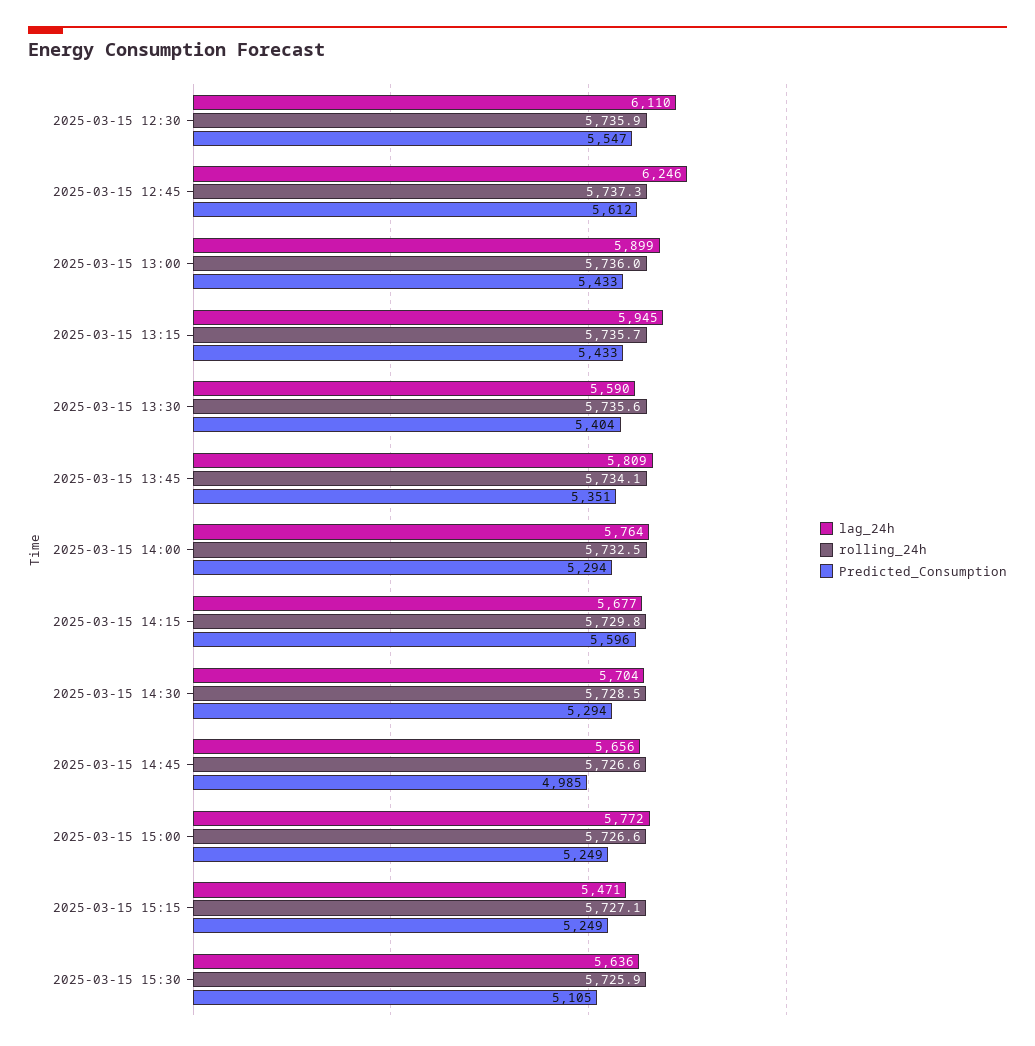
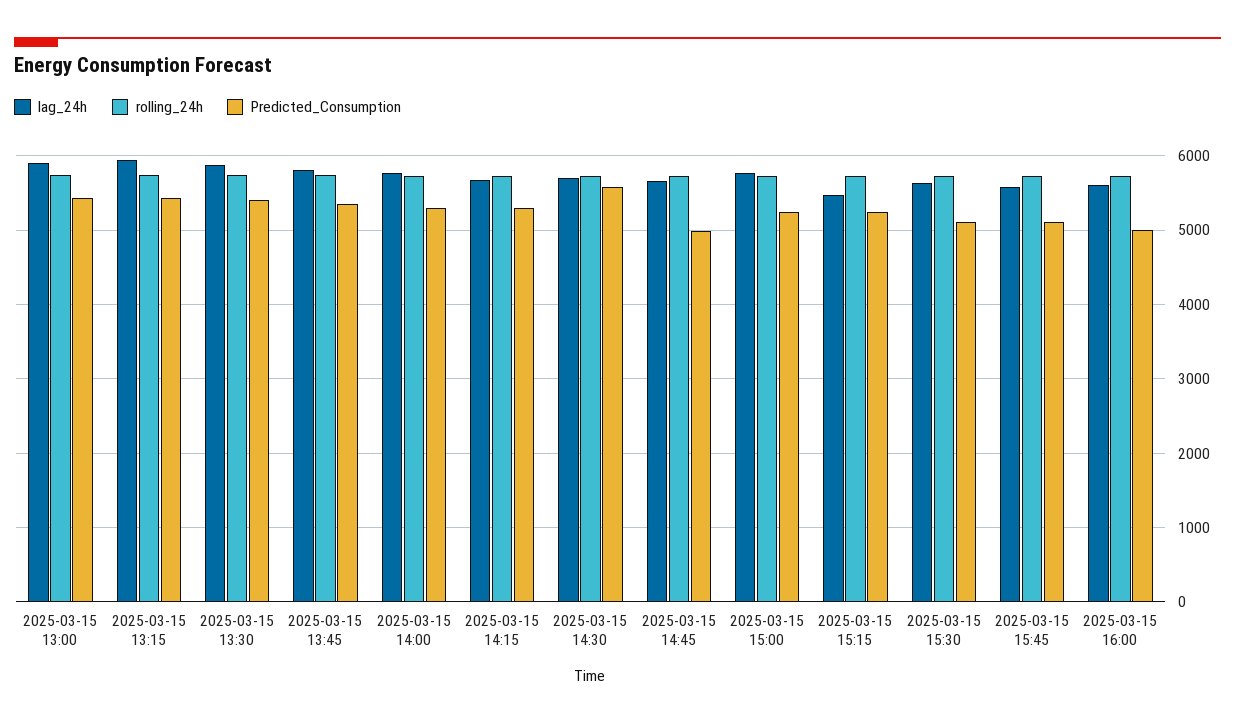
lag_24h, 2025-03-15 12:30: 6110 -> none
rolling_24h, 2025-03-15 12:30: 5735.9 -> none
Predicted_Consumption, 2025-03-15 12:30: 5547 -> none
lag_24h, 2025-03-15 12:45: 6246 -> none
rolling_24h, 2025-03-15 12:45: 5737.3 -> none
Predicted_Consumption, 2025-03-15 12:45: 5612 -> none
lag_24h, 2025-03-15 13:30: 5590 -> 5900
Predicted_Consumption, 2025-03-15 14:15: 5596 -> 5300
Predicted_Consumption, 2025-03-15 14:30: 5294 -> 5600
lag_24h, 2025-03-15 15:45: none -> 5600
rolling_24h, 2025-03-15 15:45: none -> 5700
Predicted_Consumption, 2025-03-15 15:45: none -> 5100
lag_24h, 2025-03-15 16:00: none -> 5600
rolling_24h, 2025-03-15 16:00: none -> 5700
Predicted_Consumption, 2025-03-15 16:00: none -> 5000

